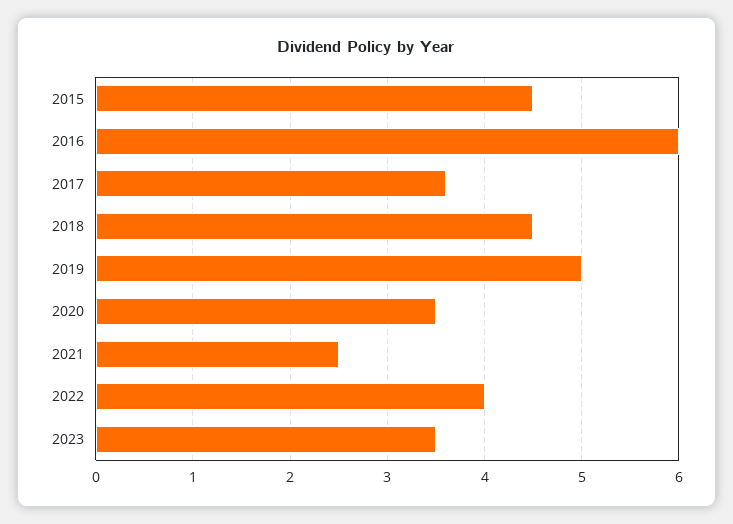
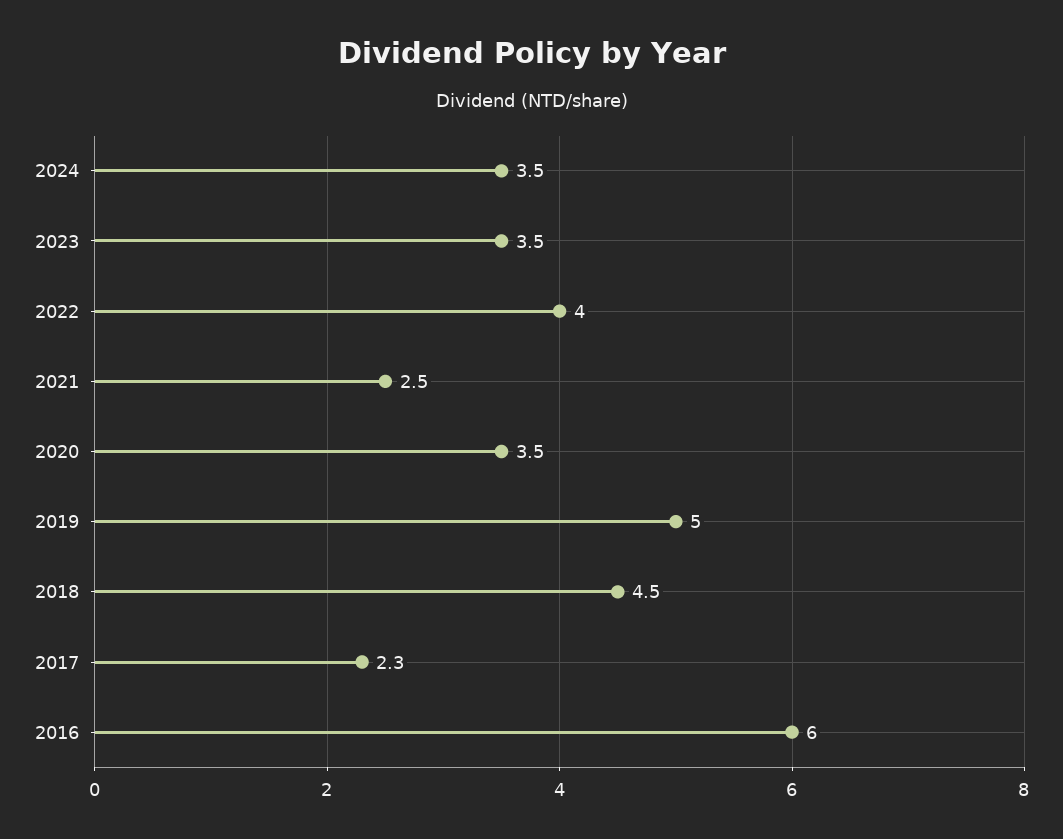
2015: 4.5 -> none
2017: 3.6 -> 2.3
2024: none -> 3.5

